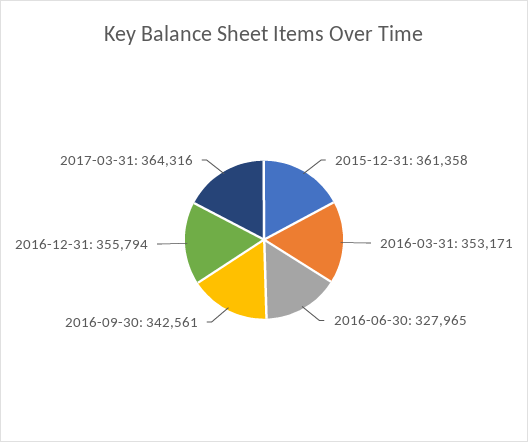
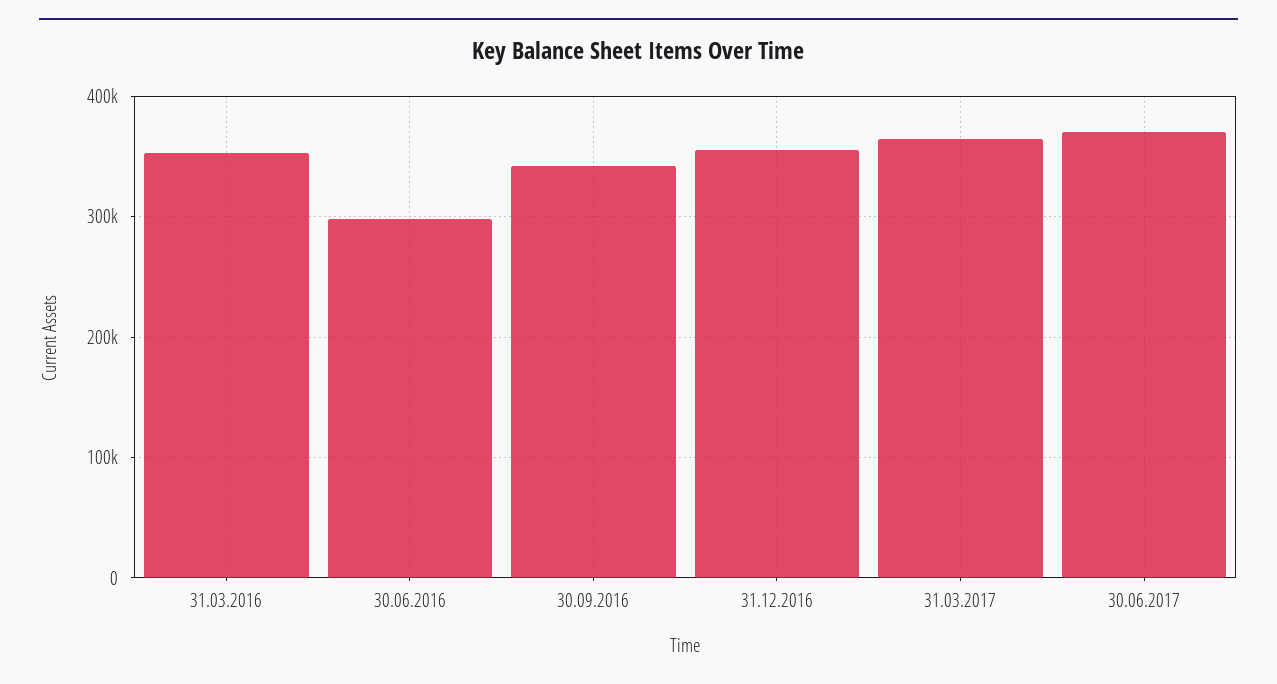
2015-12-31: 361358 -> none
2016-06-30: 327965 -> 300000
30.06.2017: none -> 370000

